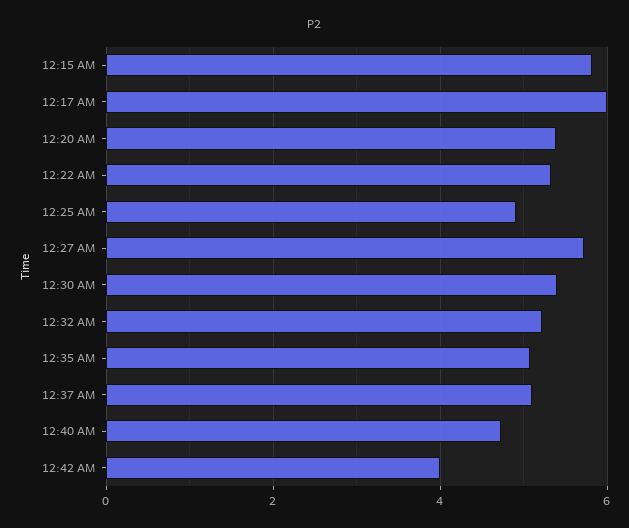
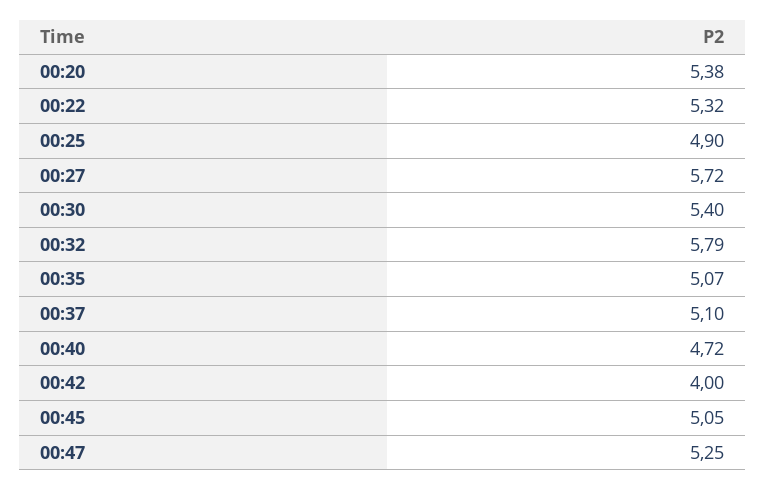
12:15 AM: 5.8 -> none
12:17 AM: 6 -> none
12:32 AM: 5.2 -> 5.79
00:45: none -> 5.05
00:47: none -> 5.25

